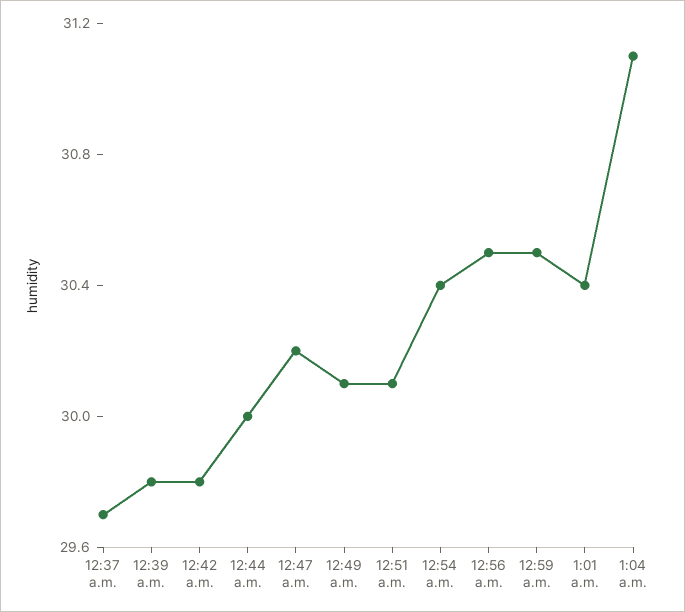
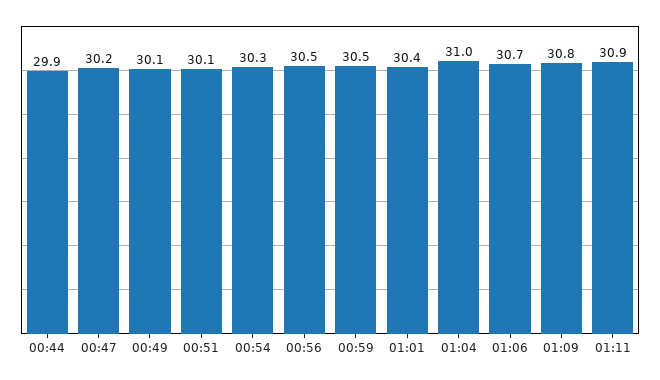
12:37 a.m.: 29.7 -> none
12:39 a.m.: 29.8 -> none
12:42 a.m.: 29.8 -> none
12:44 a.m.: 30 -> 29.9
12:54 a.m.: 30.4 -> 30.3
1:04 a.m.: 31.1 -> 31
01:06: none -> 30.7
01:09: none -> 30.8
01:11: none -> 30.9

